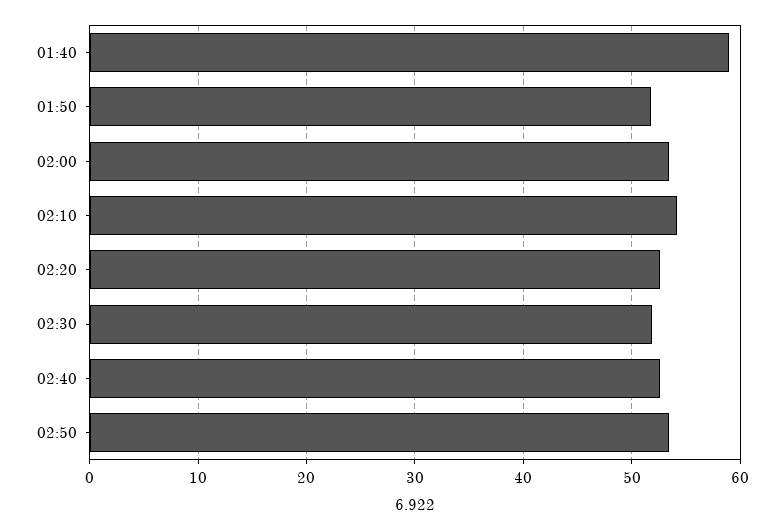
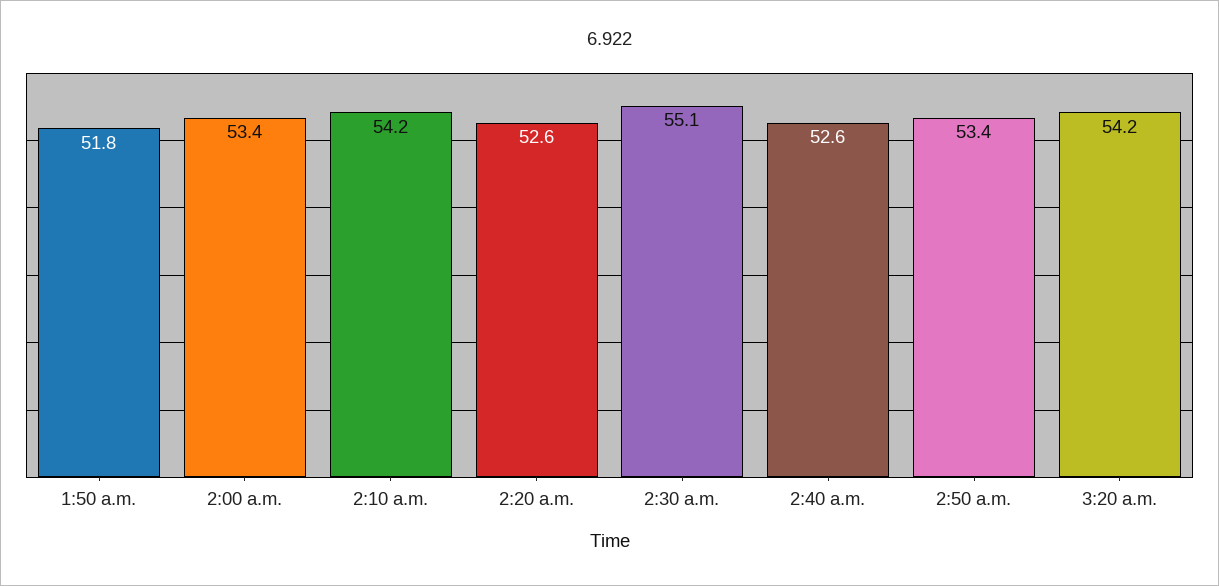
01:40: 59 -> none
02:30: 52 -> 55.1
3:20 a.m.: none -> 54.2

